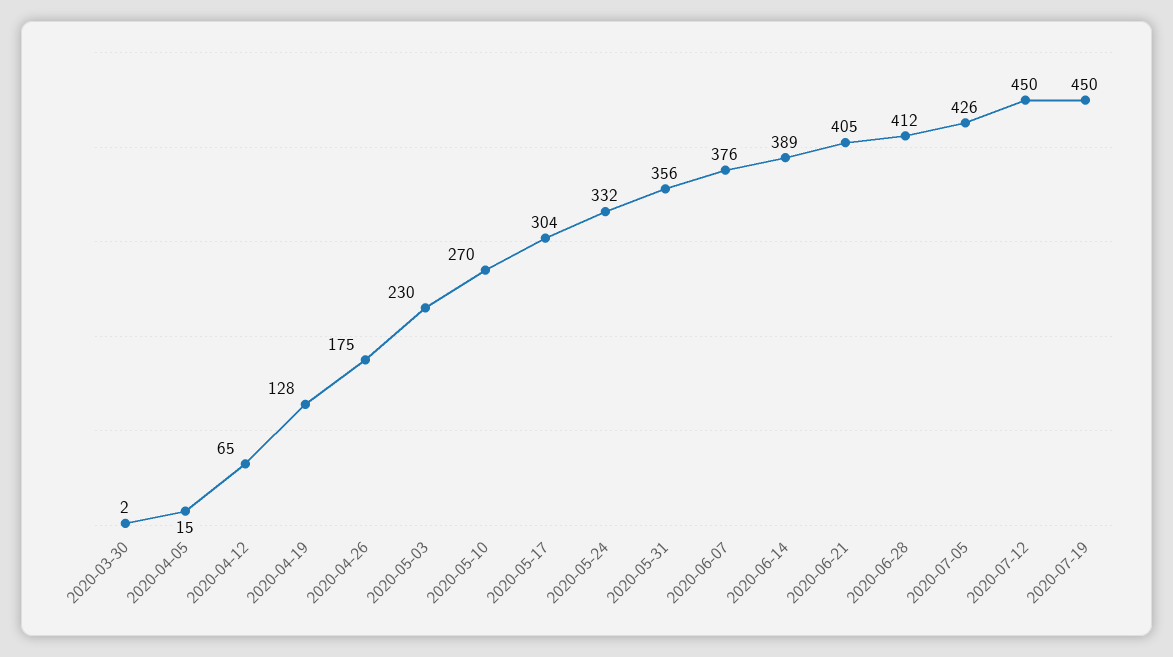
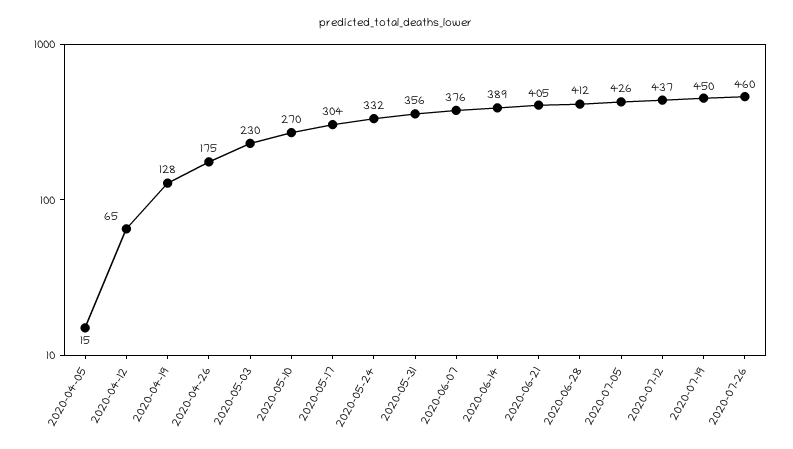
2020-03-30: 2 -> none
2020-07-12: 450 -> 437
2020-07-26: none -> 460

